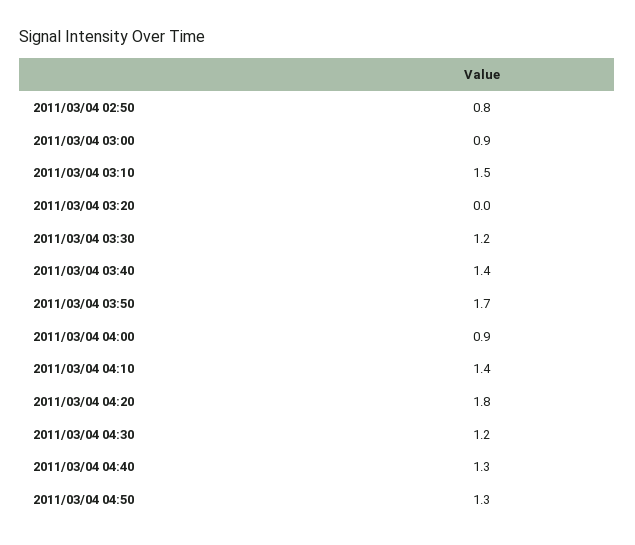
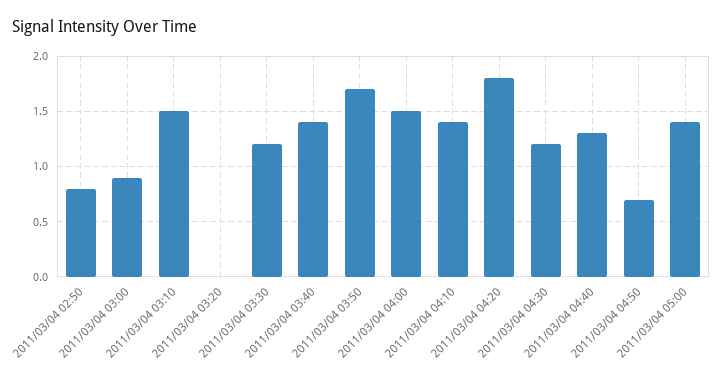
2011/03/04 04:00: 0.9 -> 1.5
2011/03/04 04:50: 1.3 -> 0.7
2011/03/04 05:00: none -> 1.4

